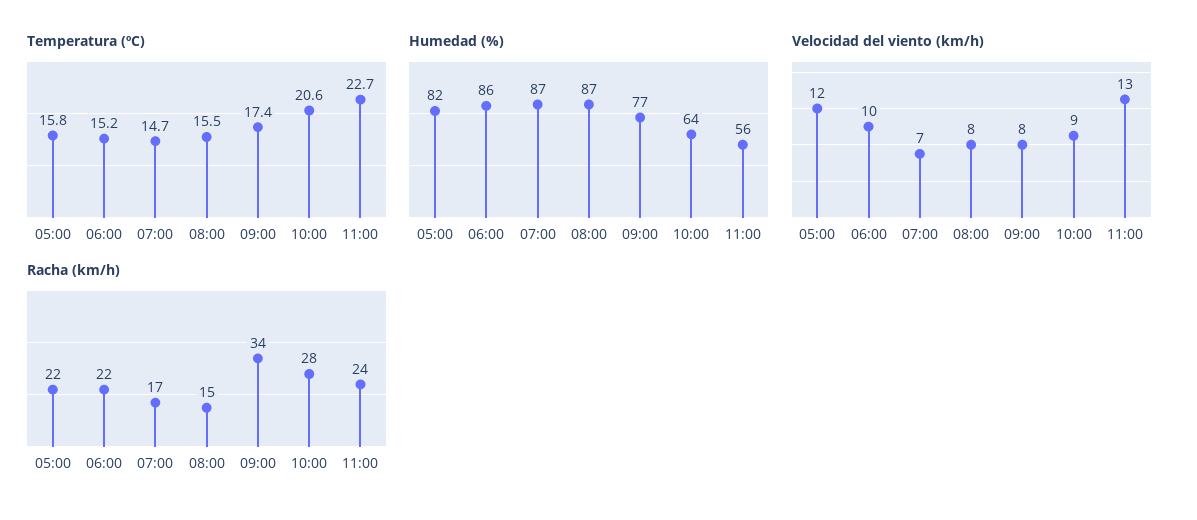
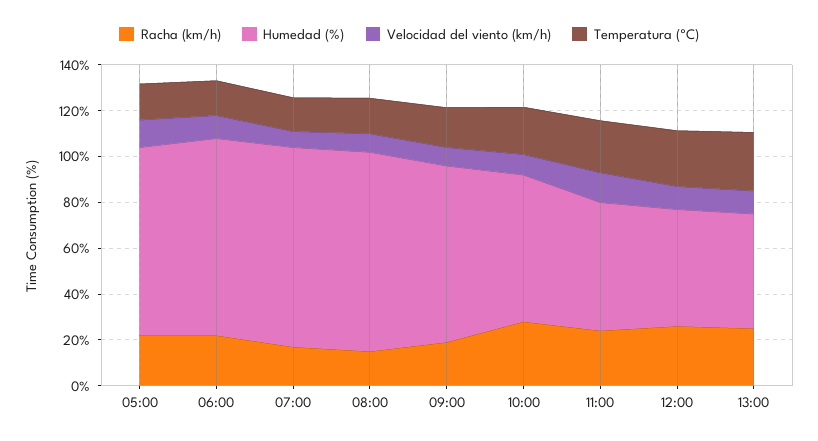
Racha (km/h), 09:00: 34 -> 20
Racha (km/h), 12:00: none -> 25
Humedad (%), 12:00: none -> 50
Velocidad del viento (km/h), 12:00: none -> 10
Temperatura (ºC), 12:00: none -> 25
Racha (km/h), 13:00: none -> 25
Humedad (%), 13:00: none -> 50
Velocidad del viento (km/h), 13:00: none -> 10
Temperatura (ºC), 13:00: none -> 25

